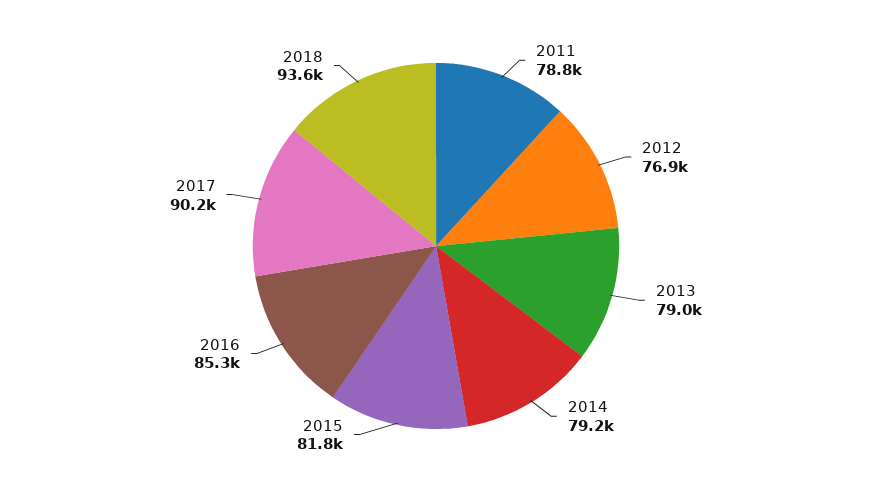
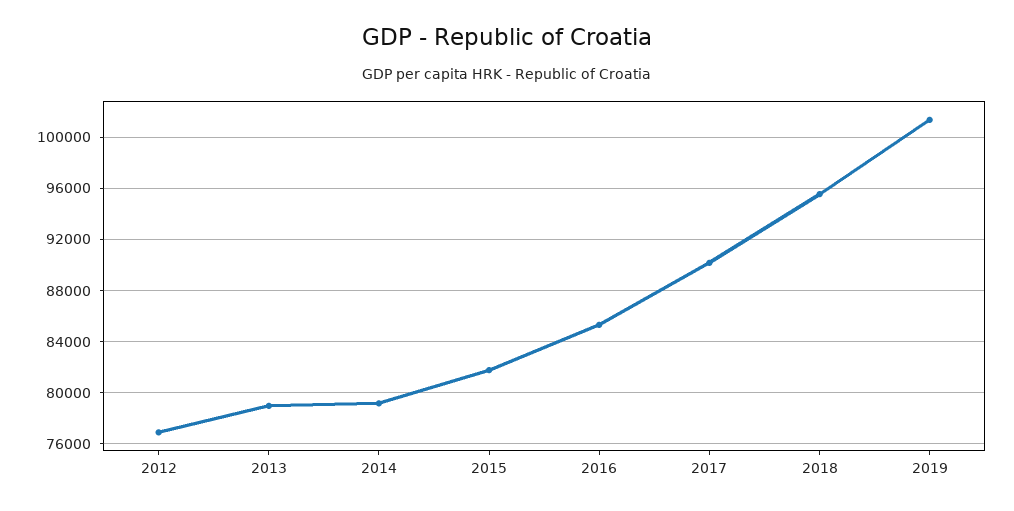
2011: 78800 -> none
2018: 93600 -> 95500
2019: none -> 101500

